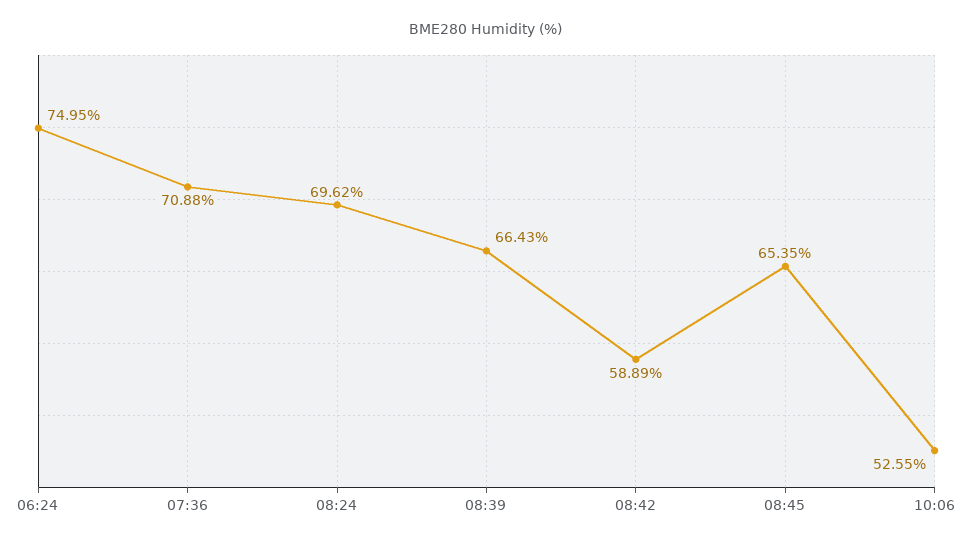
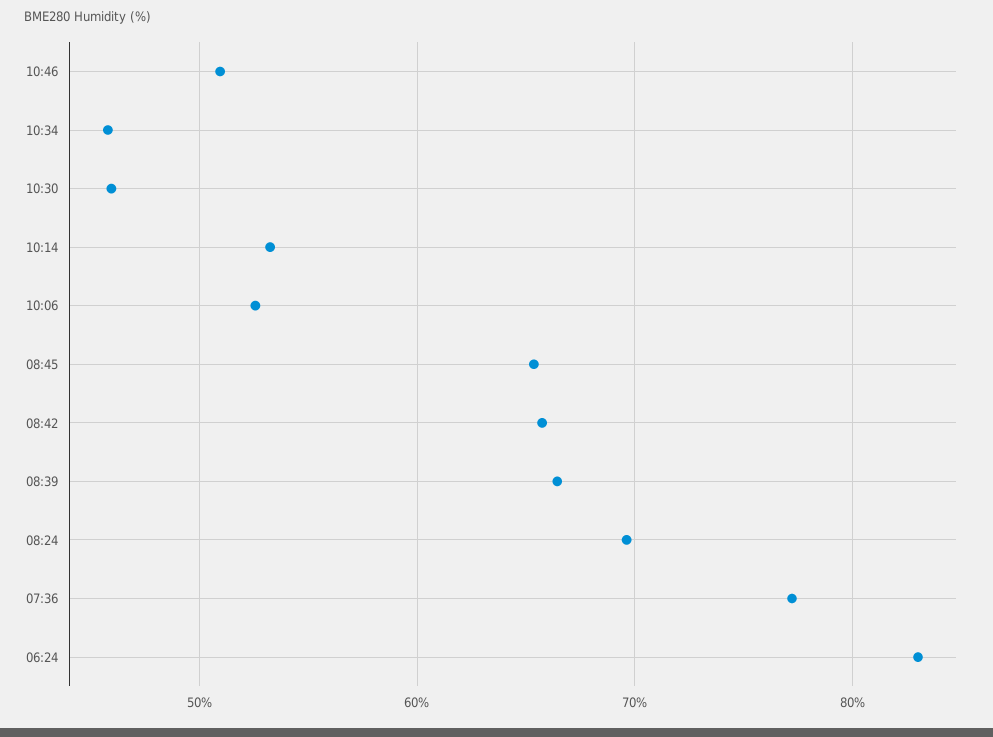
06:24: 74.95 -> 83
07:36: 70.88 -> 77
08:42: 58.89 -> 66
10:46: none -> 51
10:34: none -> 46
10:30: none -> 46
10:14: none -> 53

